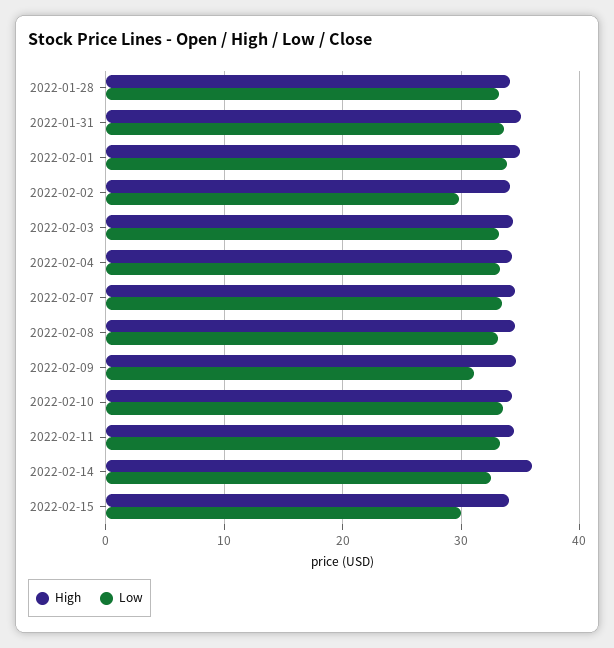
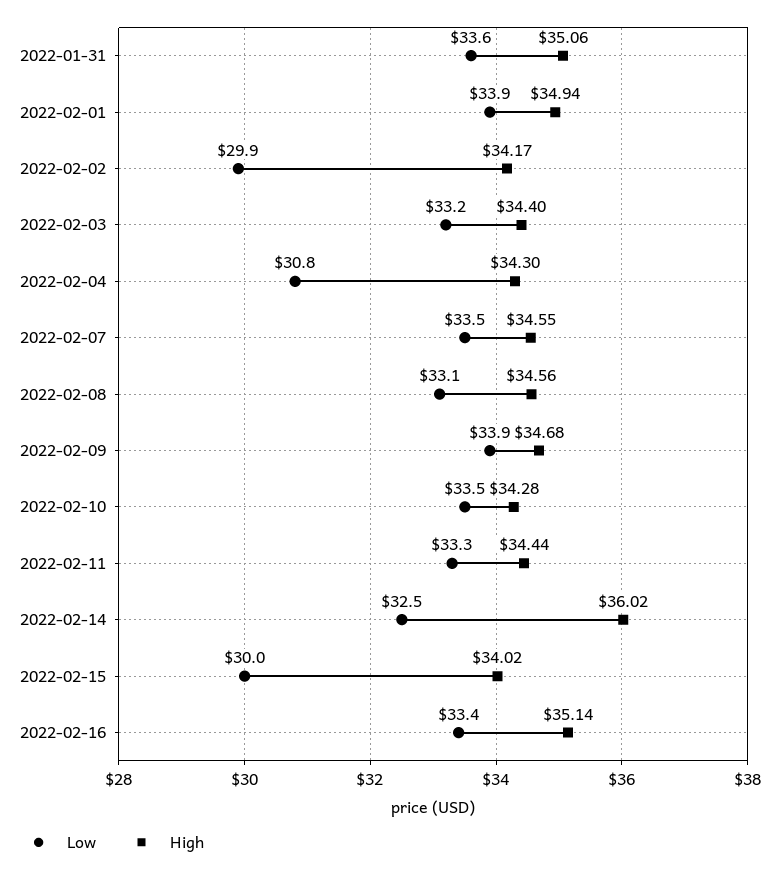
High, 2022-01-28: 34 -> none
Low, 2022-01-28: 33 -> none
Low, 2022-02-04: 33 -> 30.8
Low, 2022-02-09: 31 -> 33.9
Low, 2022-02-16: none -> 33.4
High, 2022-02-16: none -> 35.14

